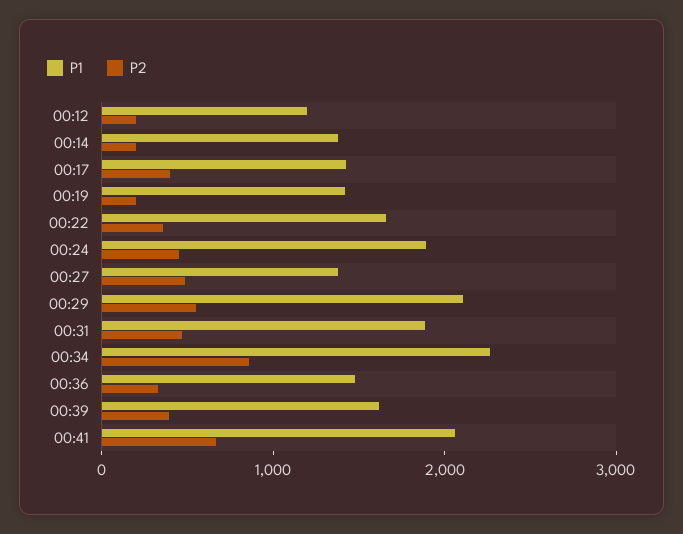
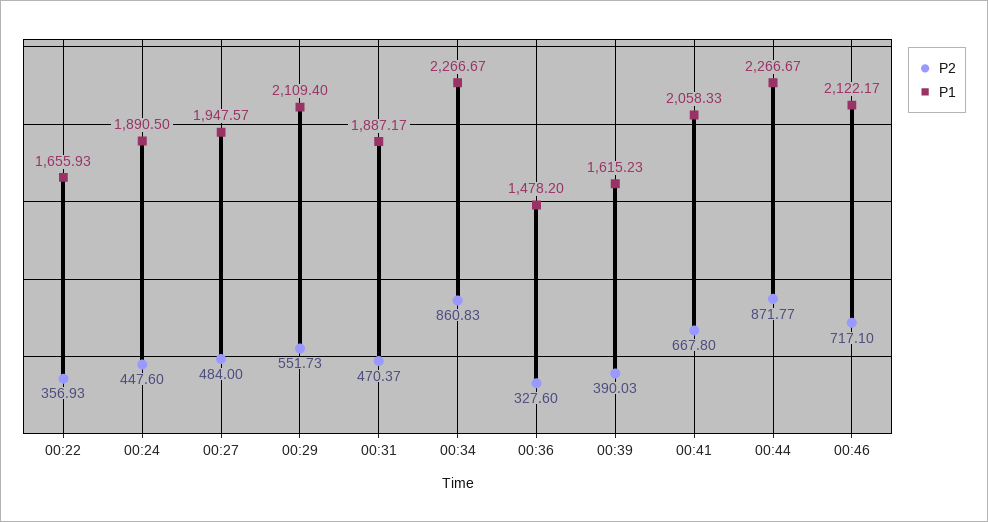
P1, 00:12: 1200 -> none
P2, 00:12: 200 -> none
P1, 00:14: 1400 -> none
P2, 00:14: 200 -> none
P1, 00:17: 1400 -> none
P2, 00:17: 400 -> none
P1, 00:19: 1400 -> none
P2, 00:19: 200 -> none
P1, 00:27: 1400 -> 1947.57
P2, 00:44: none -> 871.77
P1, 00:44: none -> 2266.67
P2, 00:46: none -> 717.1
P1, 00:46: none -> 2122.17

